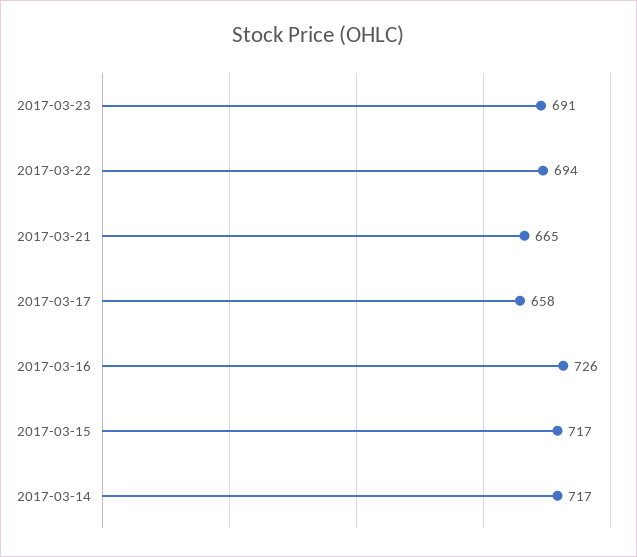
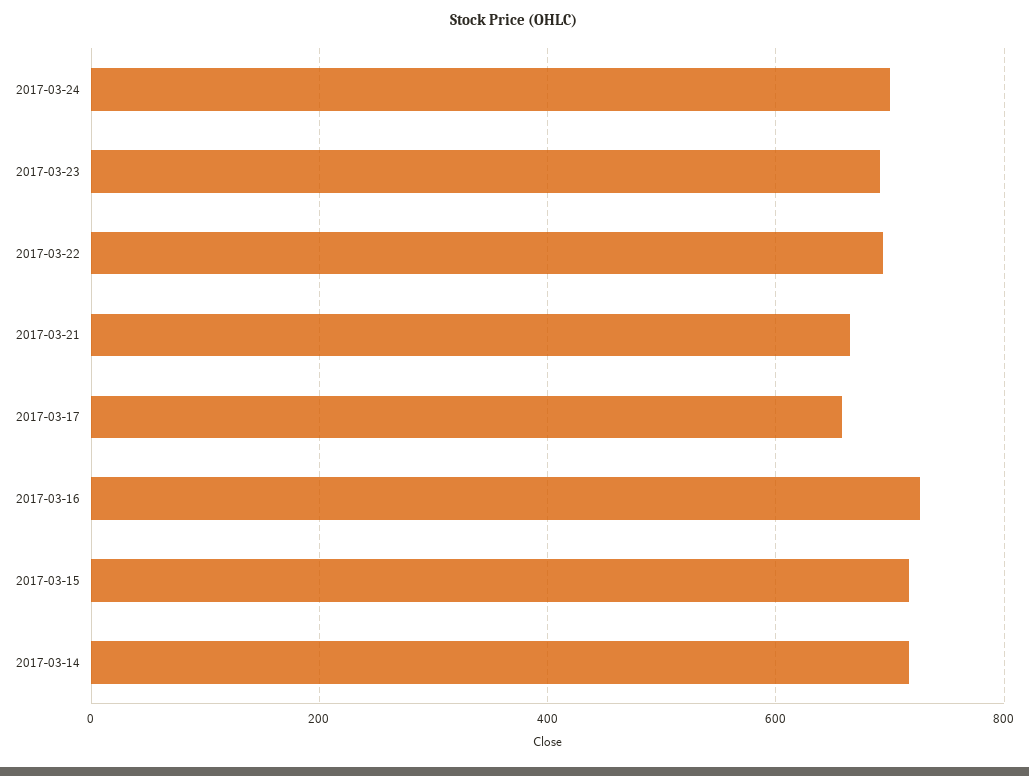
2017-03-24: none -> 700

